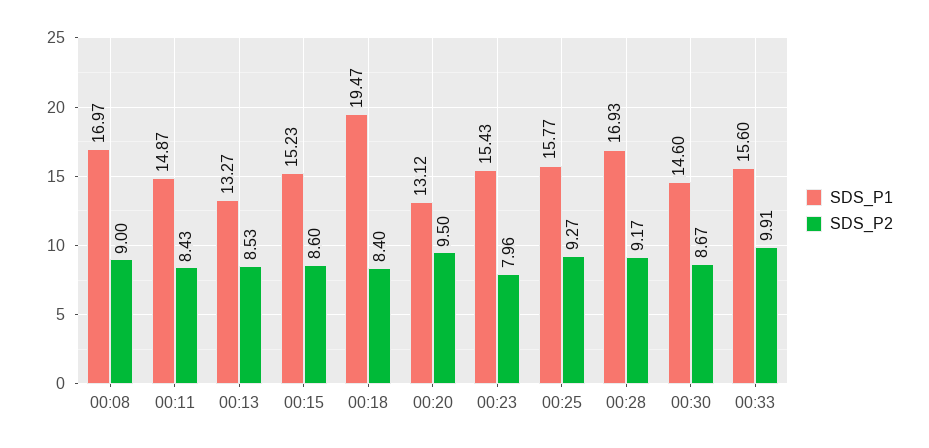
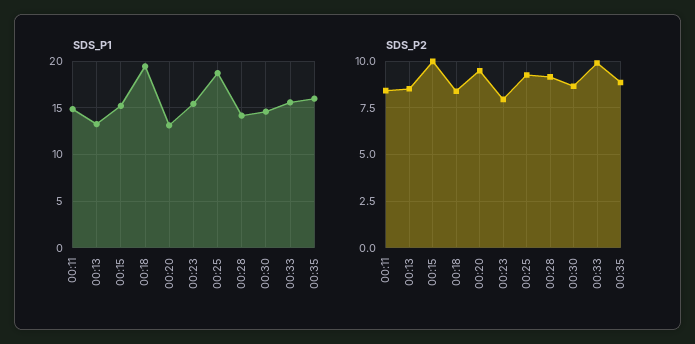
SDS_P1, 00:08: 16.97 -> none
SDS_P2, 00:08: 9 -> none
SDS_P2, 00:15: 8.6 -> 10
SDS_P1, 00:25: 15.77 -> 19
SDS_P1, 00:28: 16.93 -> 14
SDS_P1, 00:35: none -> 16
SDS_P2, 00:35: none -> 9

